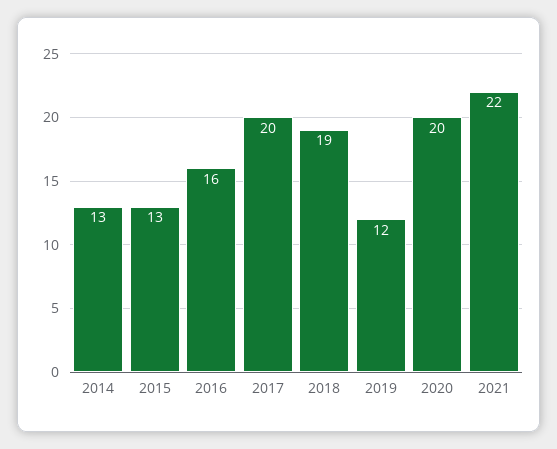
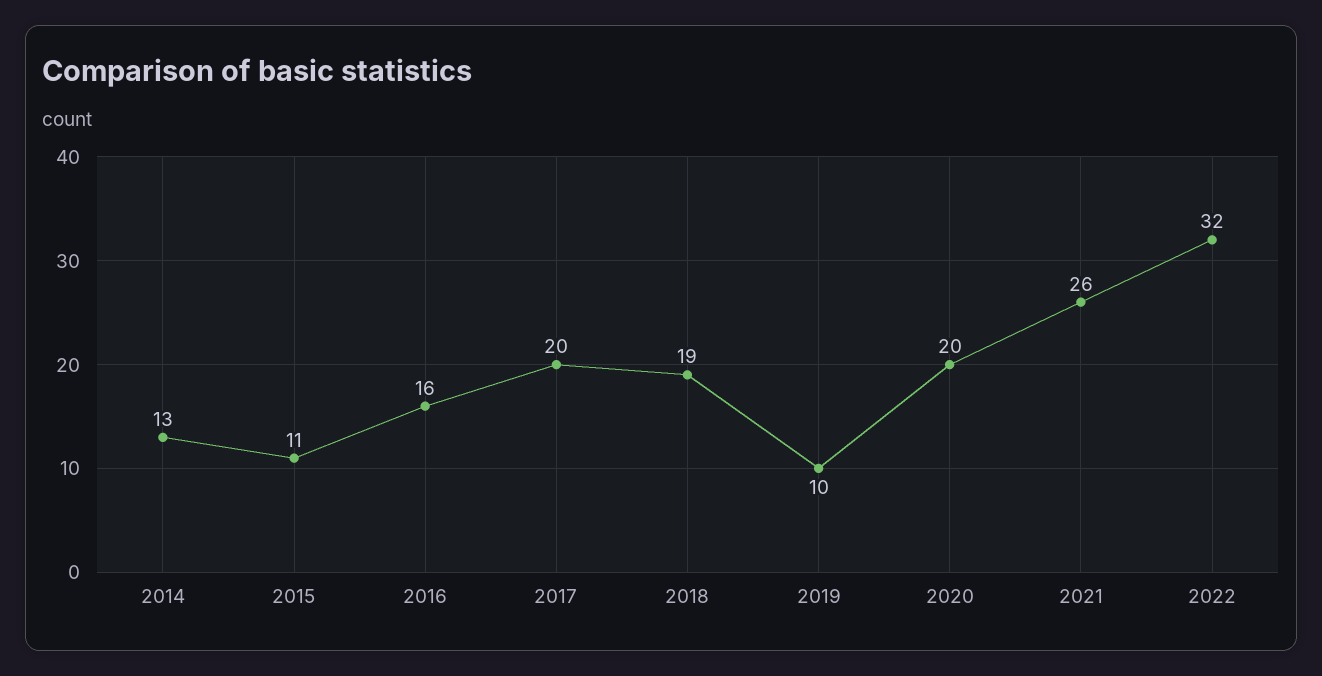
2015: 13 -> 11
2019: 12 -> 10
2021: 22 -> 26
2022: none -> 32

